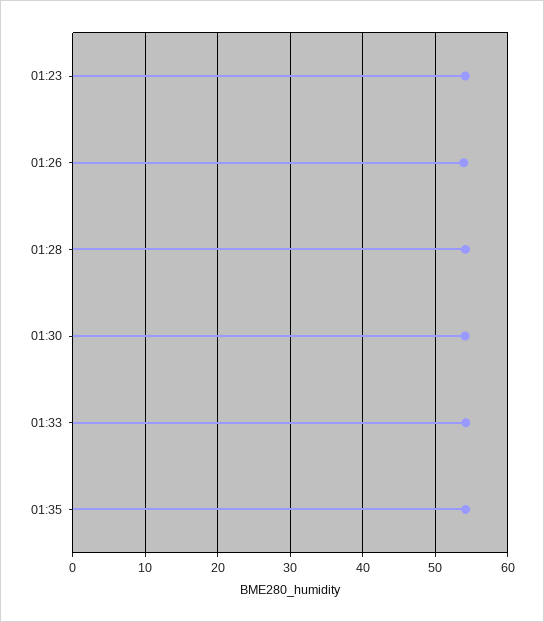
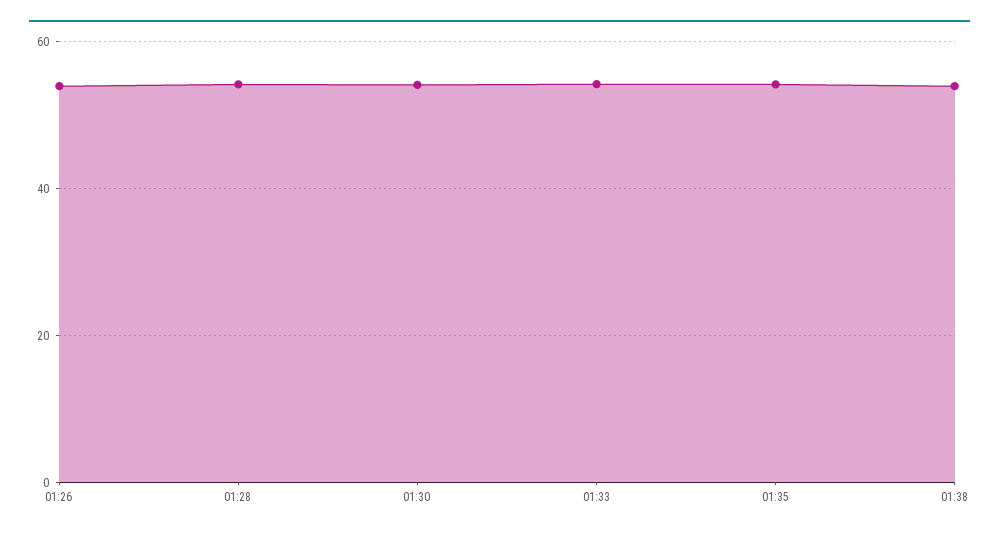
01:23: 54 -> none
01:38: none -> 54

